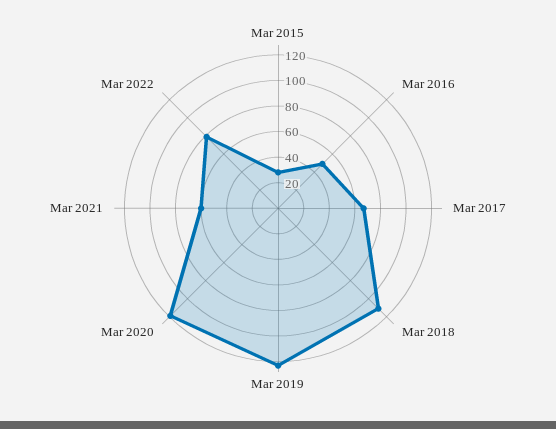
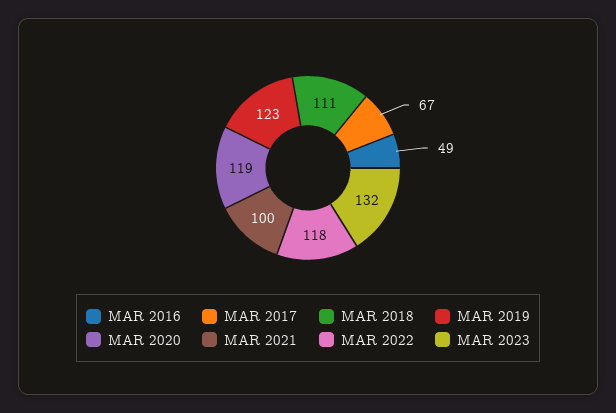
Mar 2015: 30 -> none
Mar 2021: 60 -> 100
Mar 2022: 80 -> 118
MAR 2023: none -> 132

